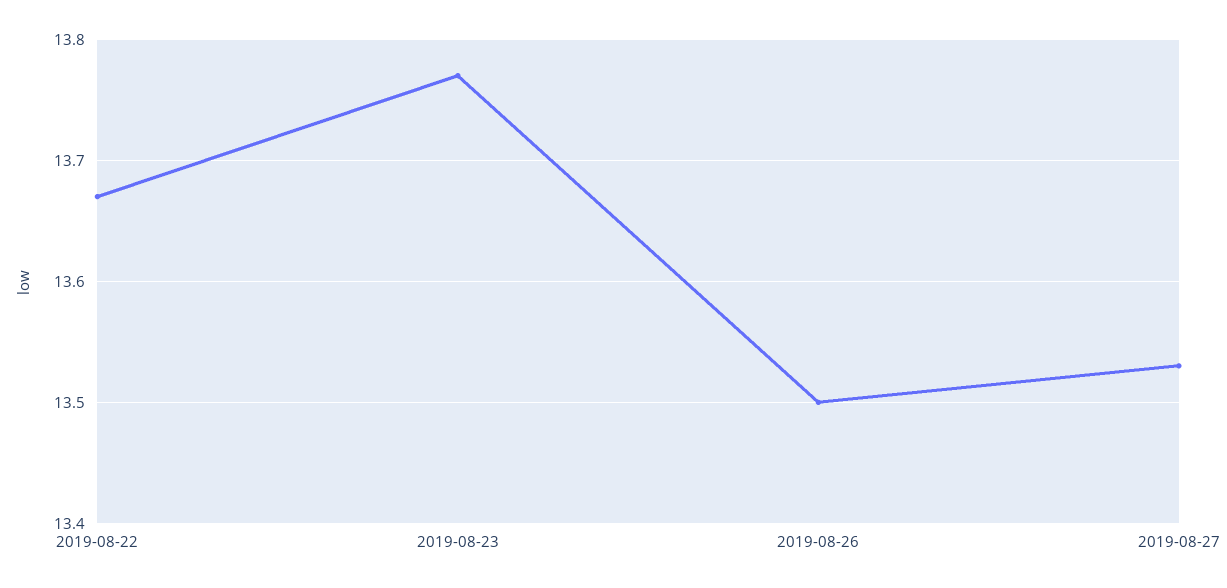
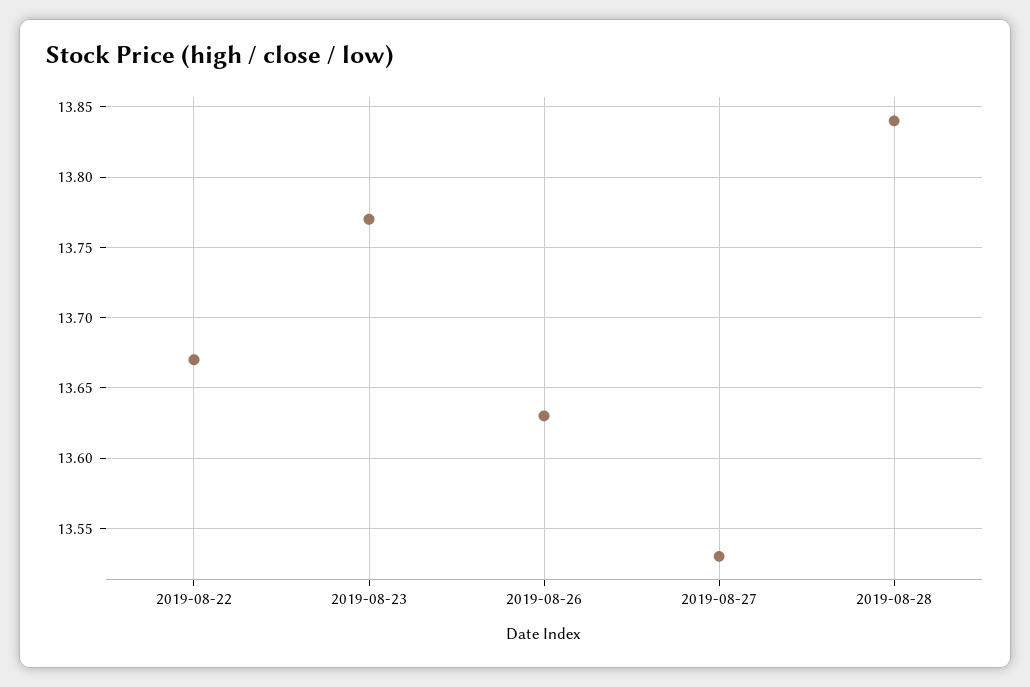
2019-08-26: 13.5 -> 13.63
2019-08-28: none -> 13.84

